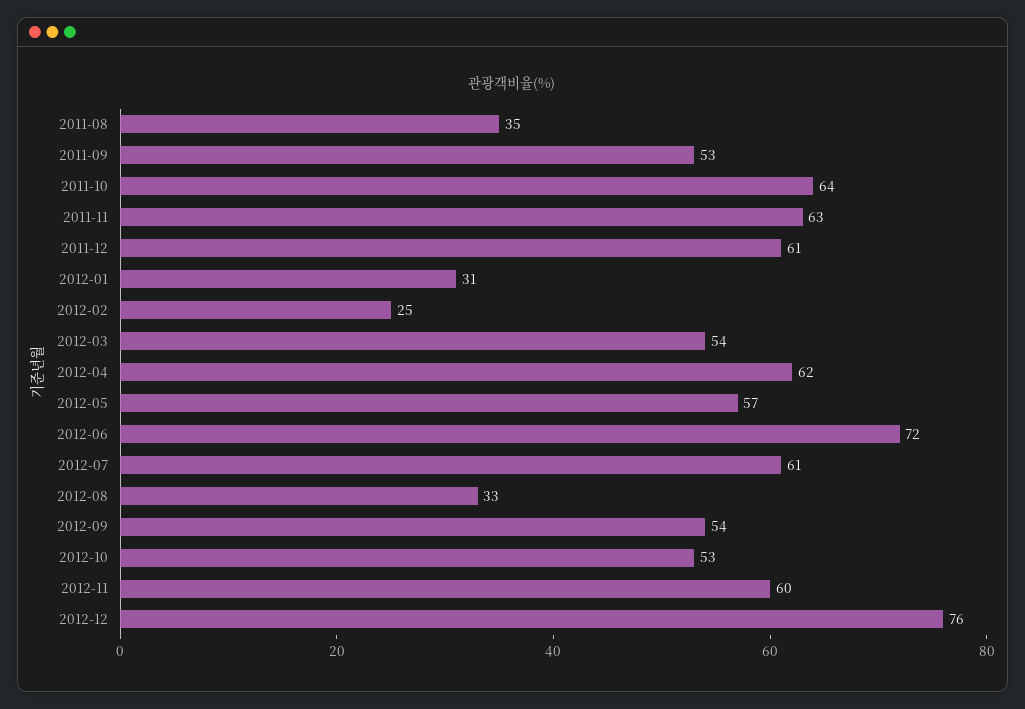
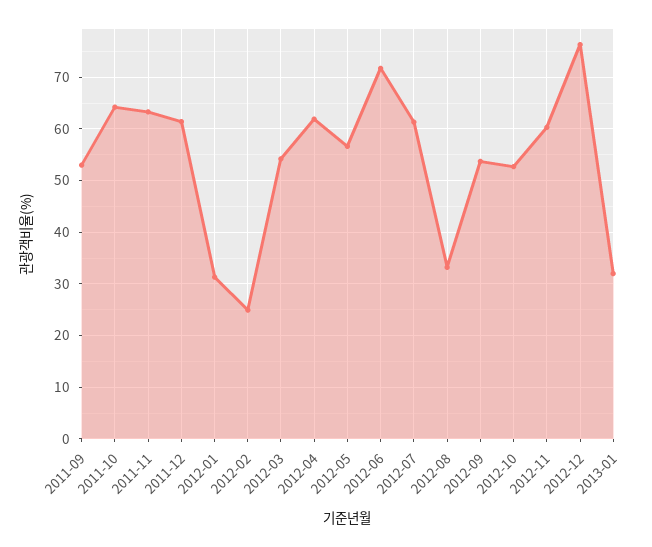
2011-08: 35 -> none
2013-01: none -> 32

